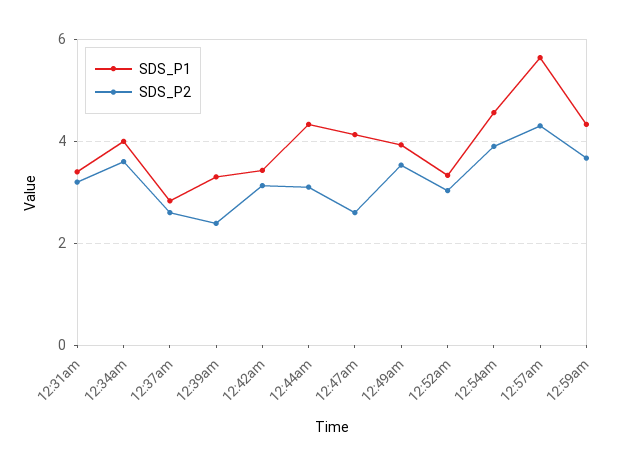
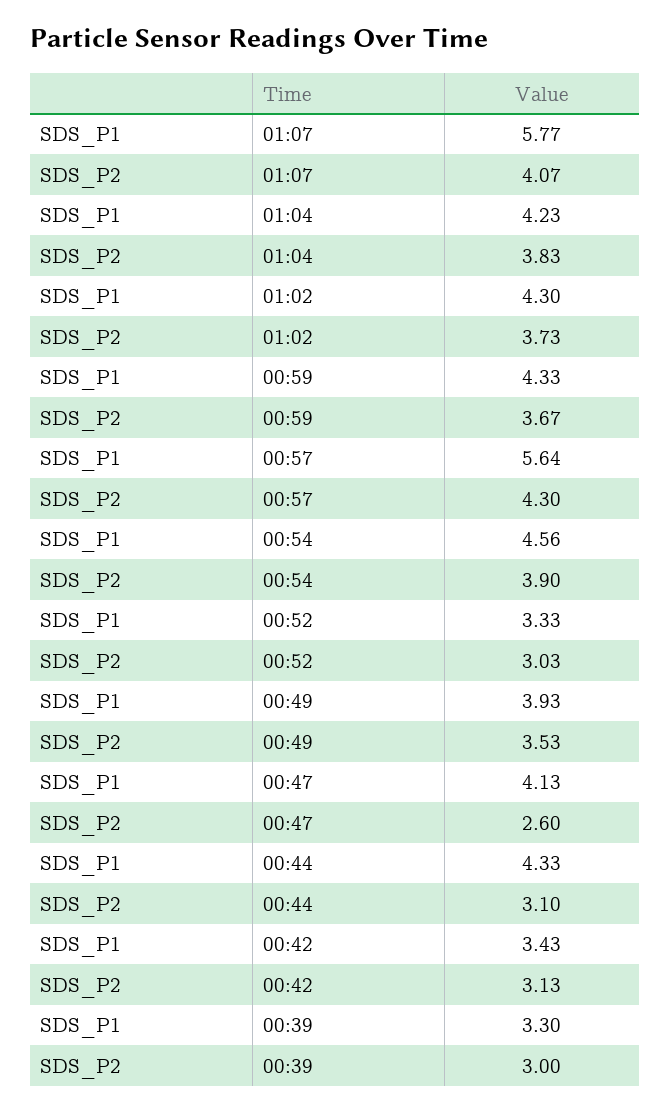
SDS_P1, 12:31am: 3.4 -> none
SDS_P2, 12:31am: 3.2 -> none
SDS_P1, 12:34am: 4 -> none
SDS_P2, 12:34am: 3.6 -> none
SDS_P1, 12:37am: 2.8 -> none
SDS_P2, 12:37am: 2.6 -> none
SDS_P2, 12:39am: 2.4 -> 3
SDS_P1, 01:07: none -> 5.77
SDS_P2, 01:07: none -> 4.07
SDS_P1, 01:04: none -> 4.23
SDS_P2, 01:04: none -> 3.83
SDS_P1, 01:02: none -> 4.3
SDS_P2, 01:02: none -> 3.73

